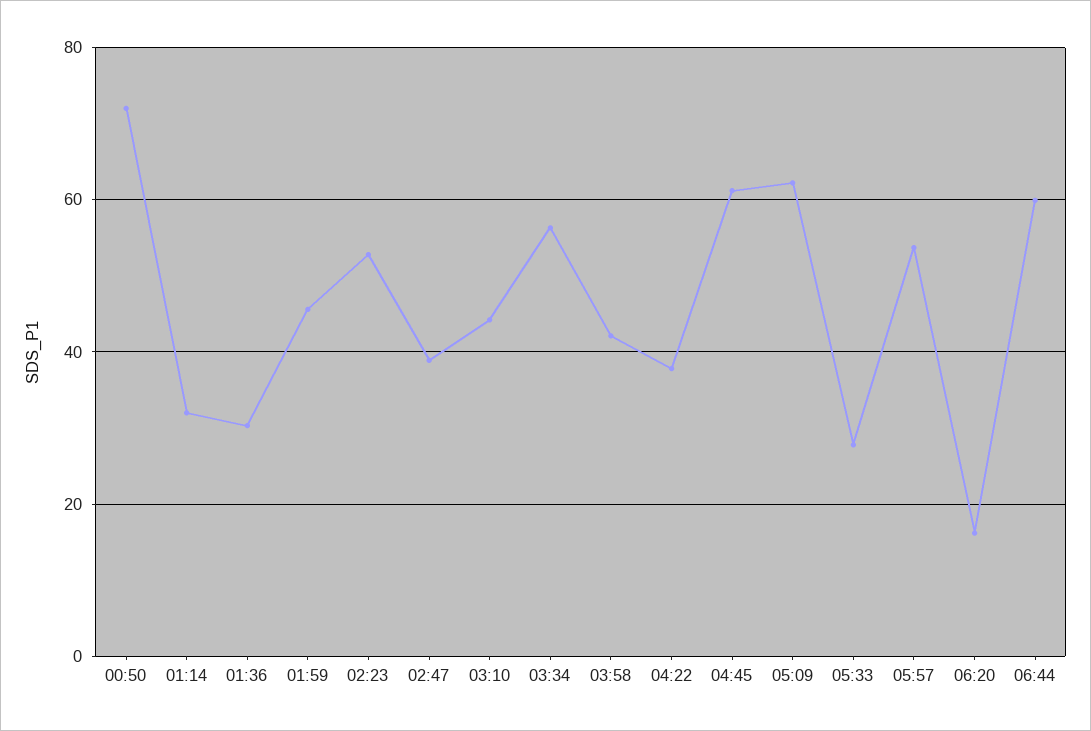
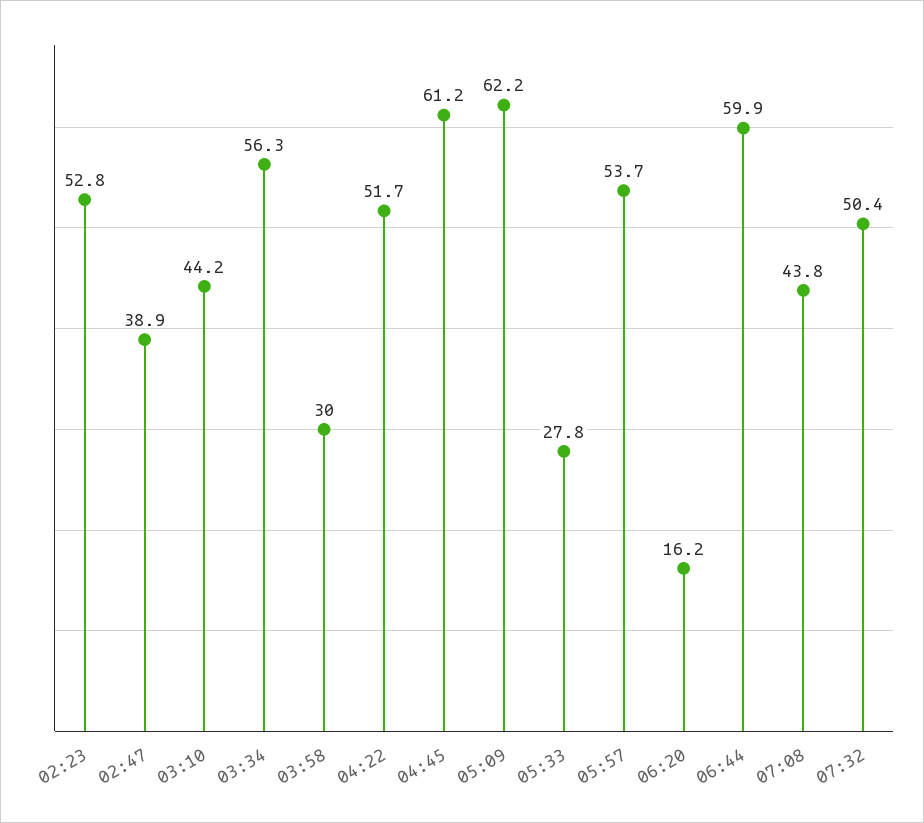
00:50: 72 -> none
01:14: 32 -> none
01:36: 30 -> none
01:59: 46 -> none
03:58: 42 -> 30
04:22: 38 -> 51.7
07:08: none -> 43.8
07:32: none -> 50.4

